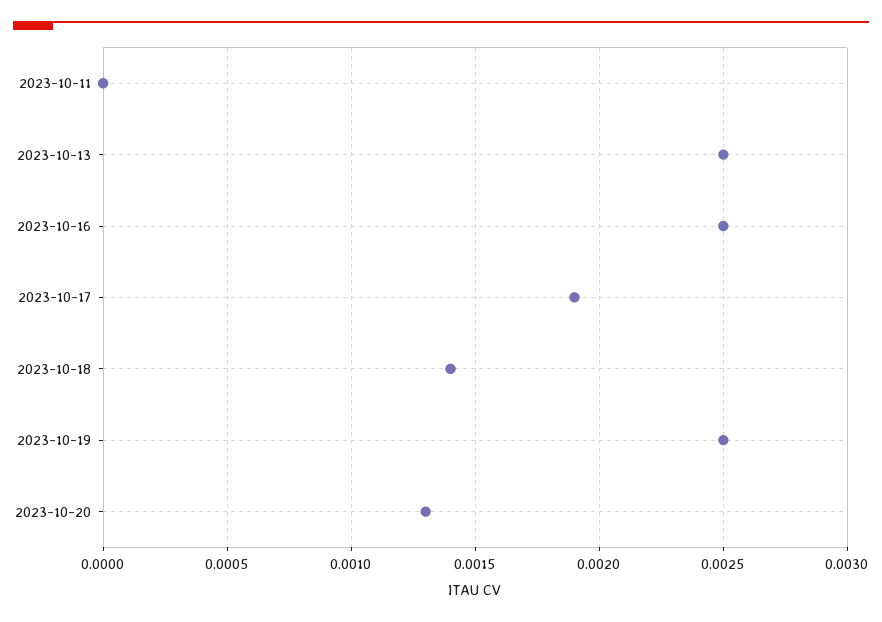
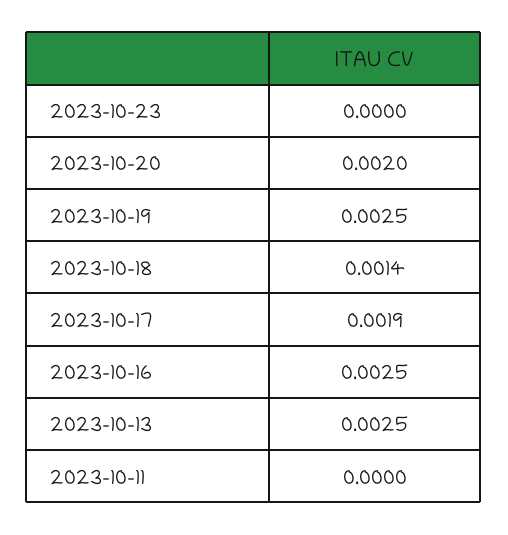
2023-10-20: 0.0013 -> 0.002
2023-10-23: none -> 0

